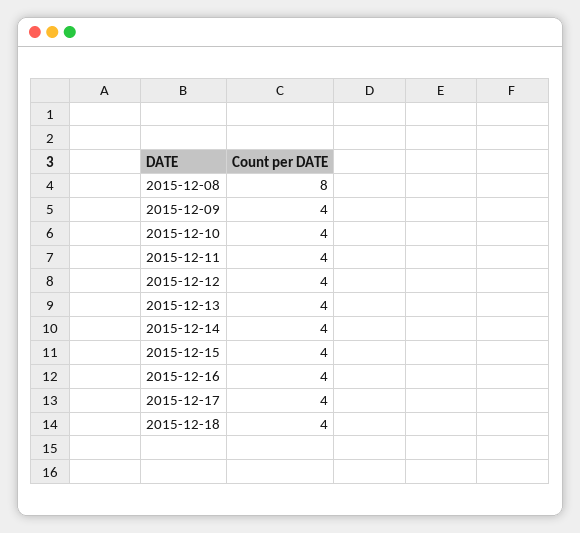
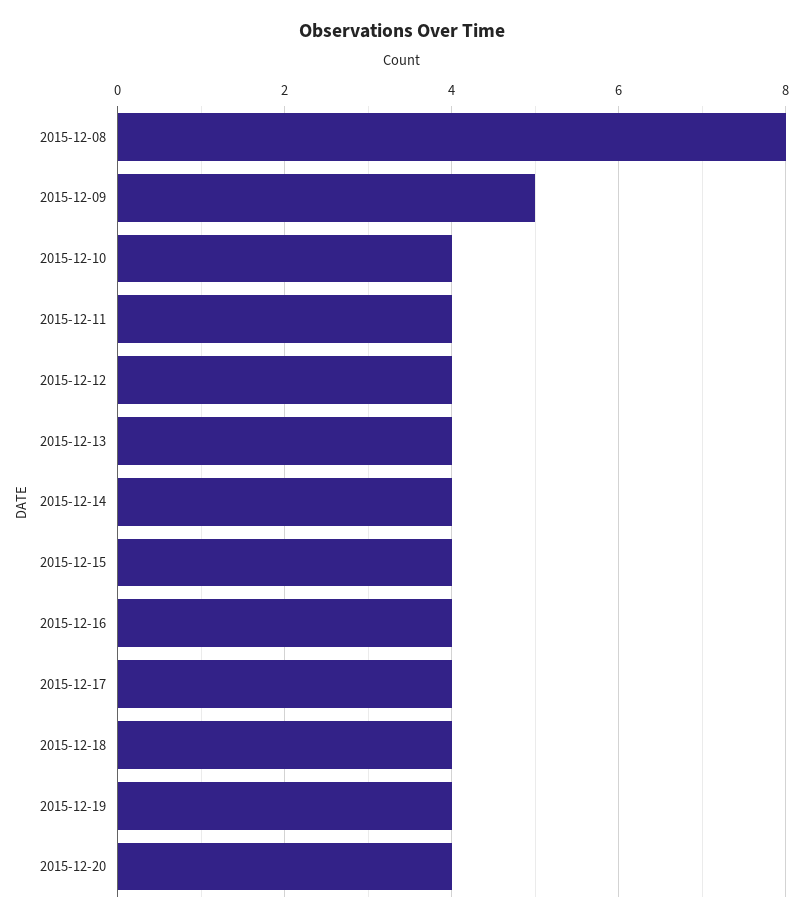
2015-12-09: 4 -> 5
2015-12-19: none -> 4
2015-12-20: none -> 4

